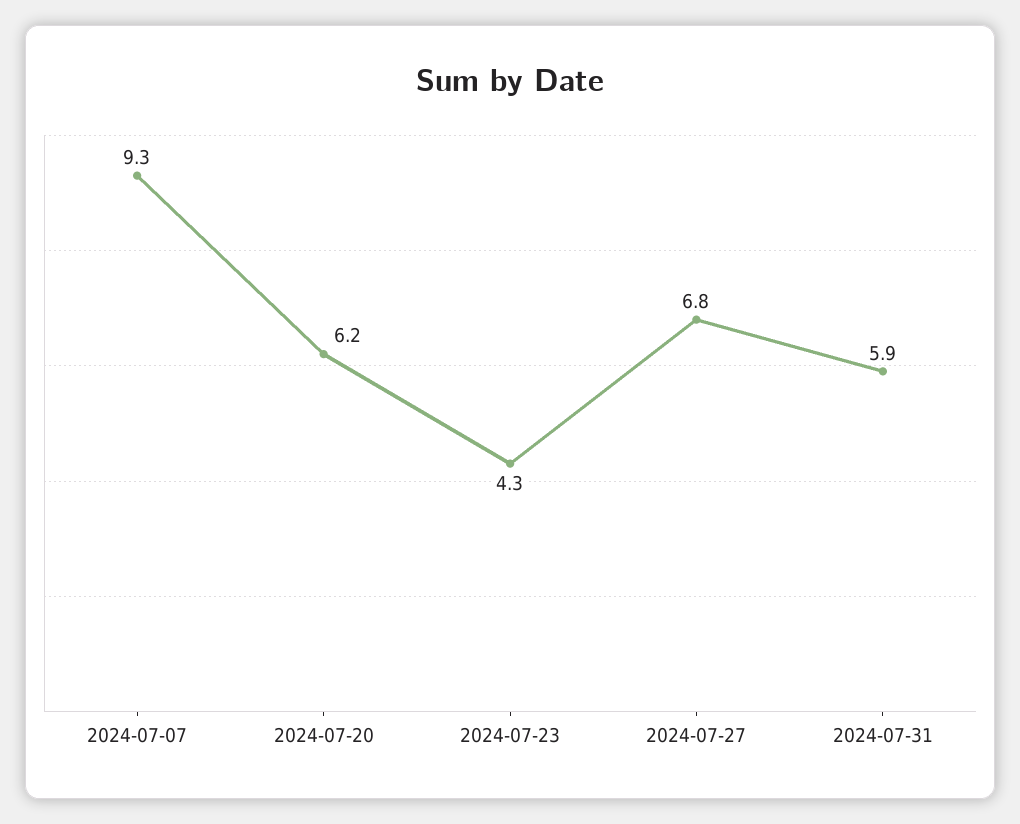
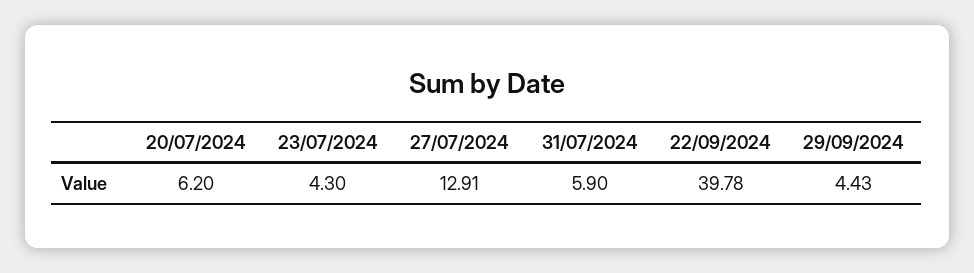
2024-07-07: 9.3 -> none
2024-07-27: 6.8 -> 12.91
22/09/2024: none -> 39.78
29/09/2024: none -> 4.43

